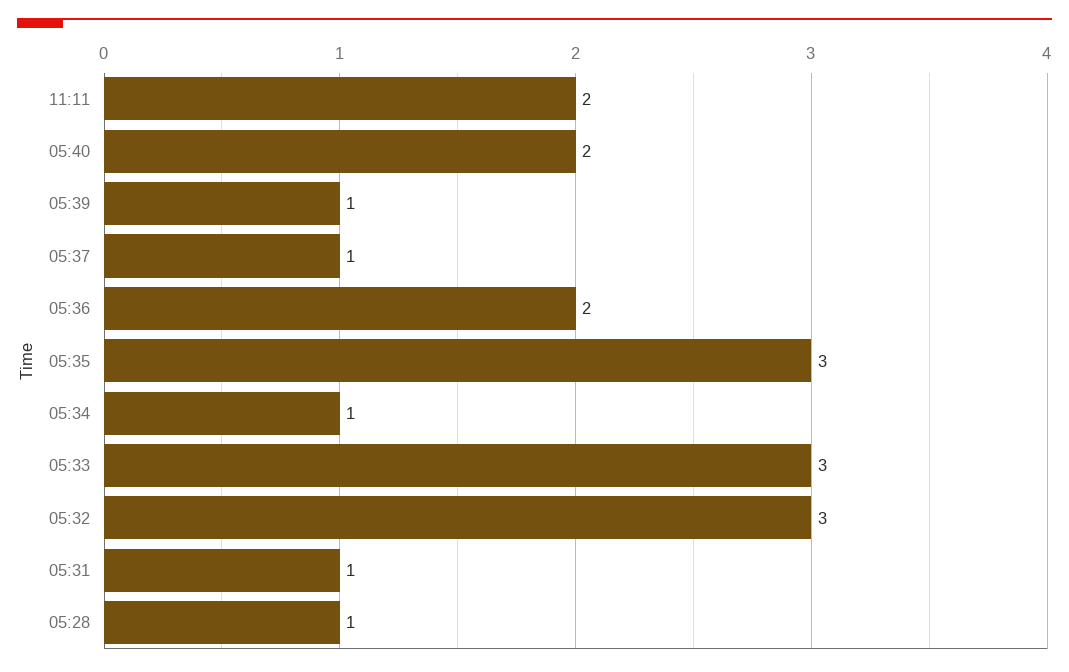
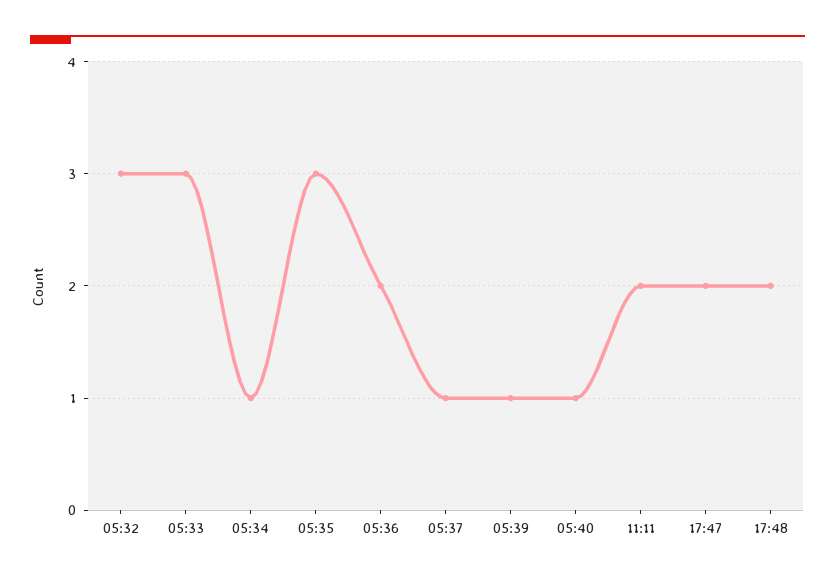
05:40: 2 -> 1
05:31: 1 -> none
05:28: 1 -> none
17:47: none -> 2
17:48: none -> 2

